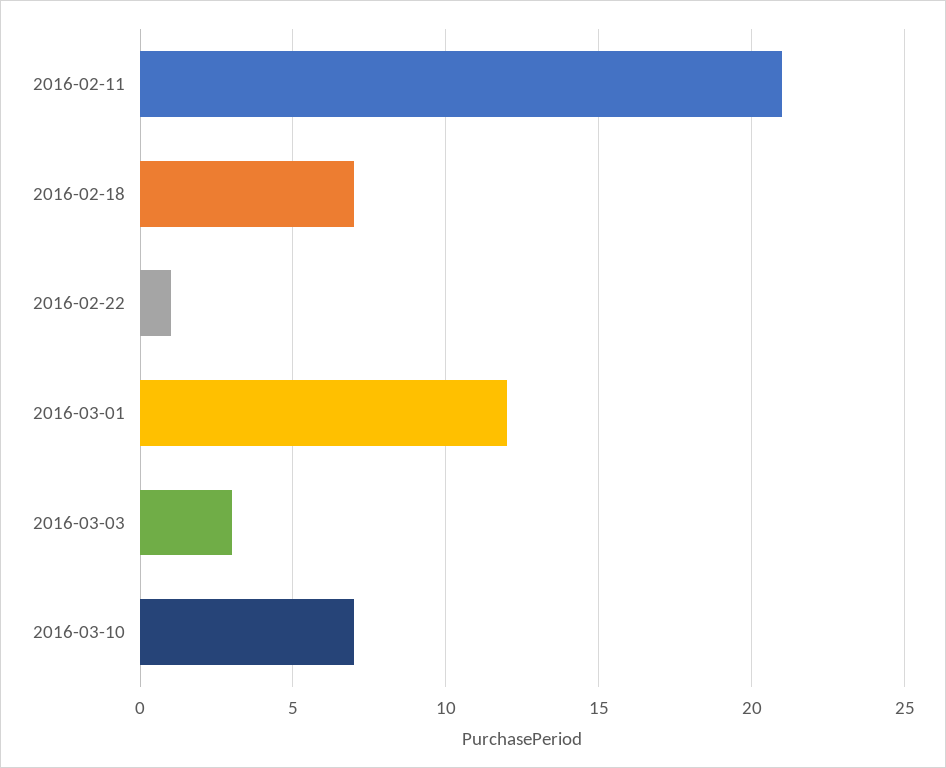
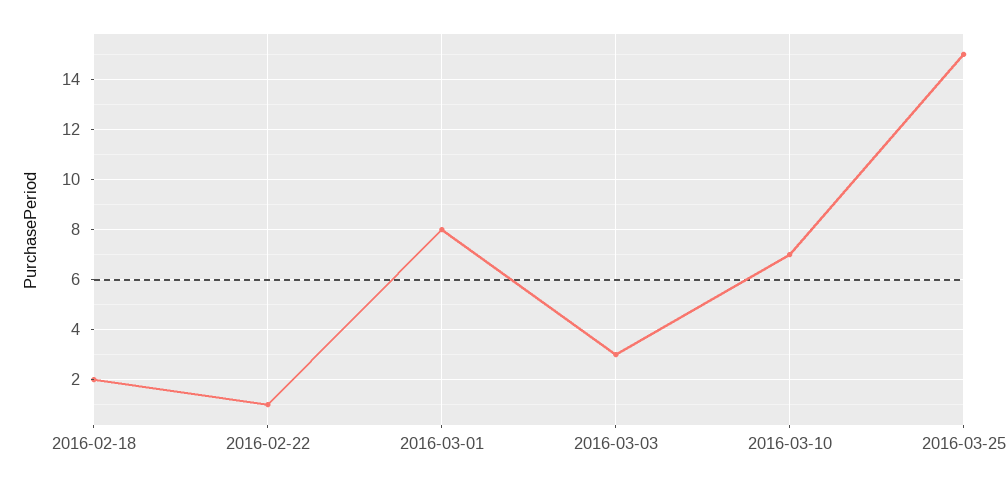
2016-02-11: 21 -> none
2016-02-18: 7 -> 2
2016-03-01: 12 -> 8
2016-03-25: none -> 15

